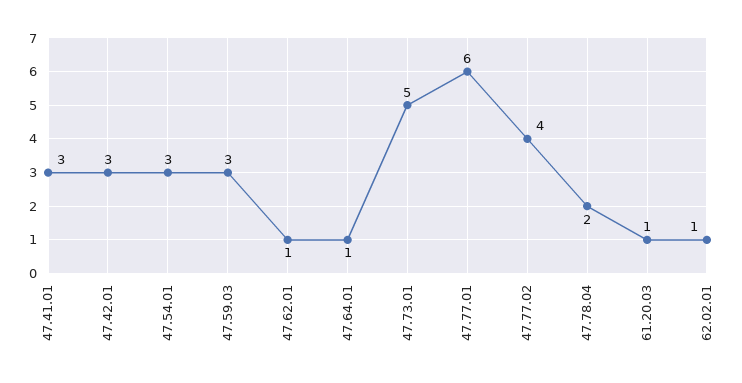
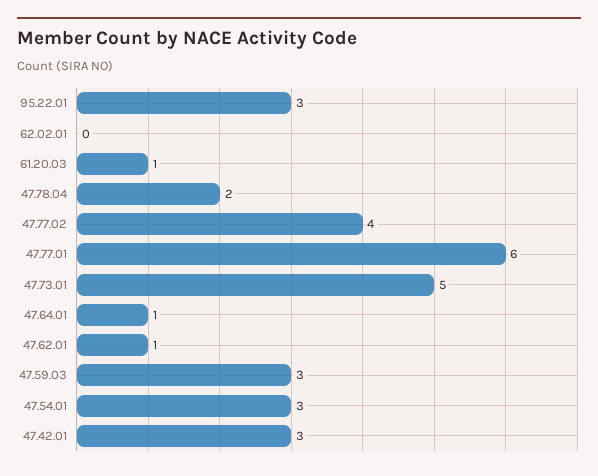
47.41.01: 3 -> none
62.02.01: 1 -> 0
95.22.01: none -> 3

